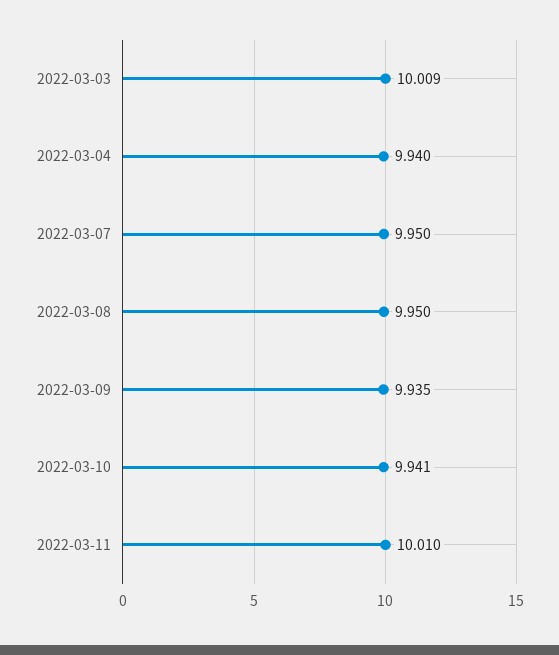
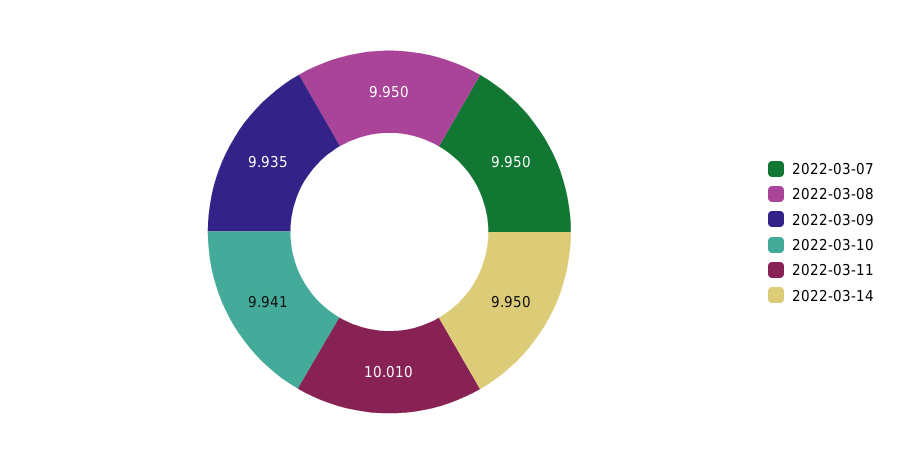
2022-03-03: 10.009 -> none
2022-03-04: 9.94 -> none
2022-03-14: none -> 9.95

